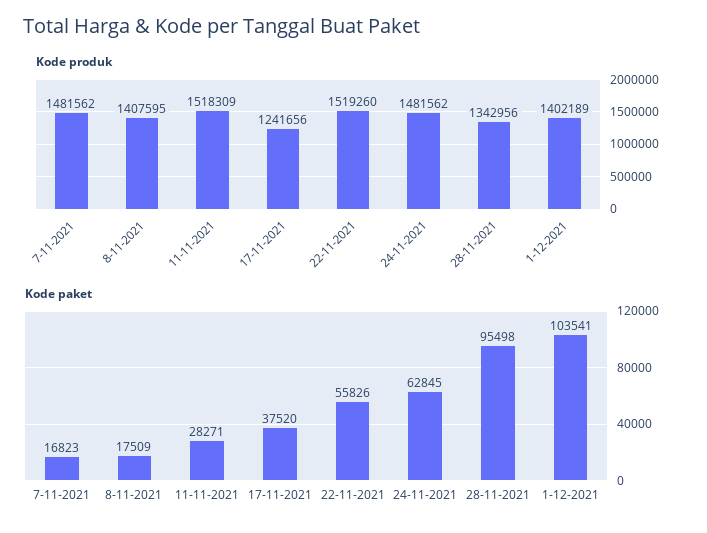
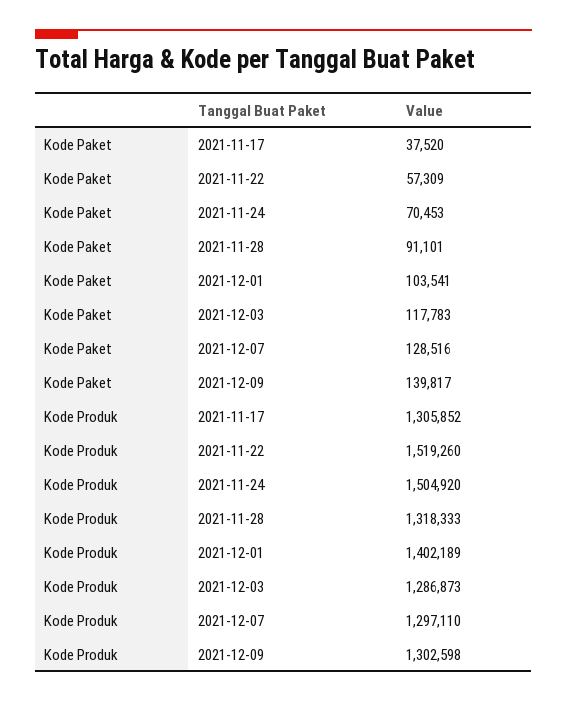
Kode produk, 7-11-2021: 1481562 -> none
Kode produk, 8-11-2021: 1407595 -> none
Kode produk, 11-11-2021: 1518309 -> none
Kode produk, 17-11-2021: 1241656 -> 1305852
Kode produk, 24-11-2021: 1481562 -> 1504920
Kode produk, 28-11-2021: 1342956 -> 1318333
Kode paket, 7-11-2021: 16823 -> none
Kode paket, 8-11-2021: 17509 -> none
Kode paket, 11-11-2021: 28271 -> none
Kode paket, 22-11-2021: 55826 -> 57309
Kode paket, 24-11-2021: 62845 -> 70453
Kode paket, 28-11-2021: 95498 -> 91101
Kode paket, 2021-12-03: none -> 117783
Kode paket, 2021-12-07: none -> 128516
Kode paket, 2021-12-09: none -> 139817
Kode produk, 2021-12-03: none -> 1286873
Kode produk, 2021-12-07: none -> 1297110
Kode produk, 2021-12-09: none -> 1302598

